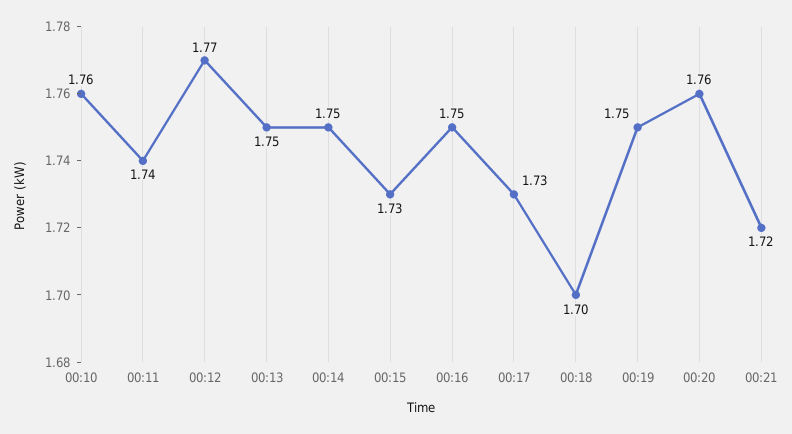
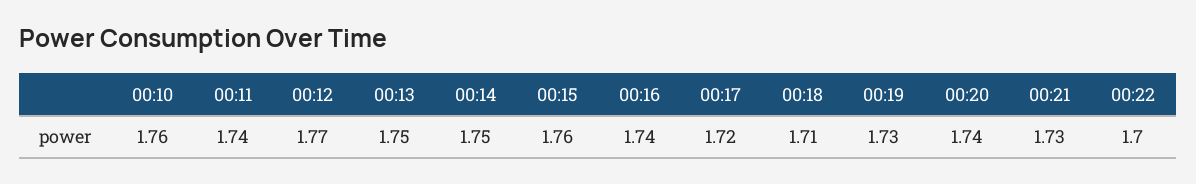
00:15: 1.73 -> 1.76
00:16: 1.75 -> 1.74
00:17: 1.73 -> 1.72
00:18: 1.7 -> 1.71
00:19: 1.75 -> 1.73
00:20: 1.76 -> 1.74
00:21: 1.72 -> 1.73
00:22: none -> 1.7

